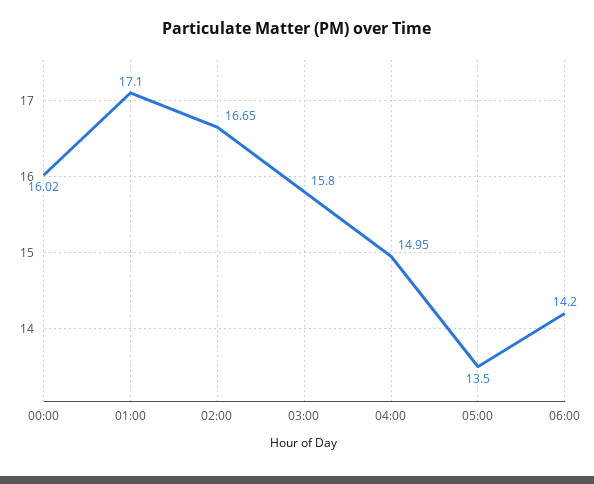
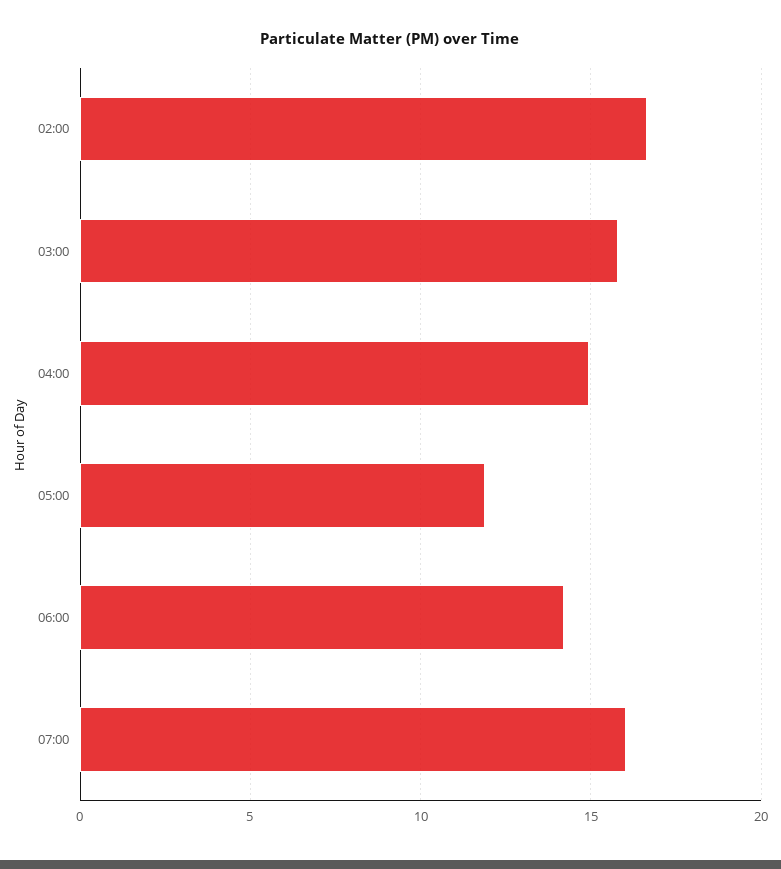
00:00: 16.02 -> none
01:00: 17.1 -> none
05:00: 13.5 -> 12
07:00: none -> 16

